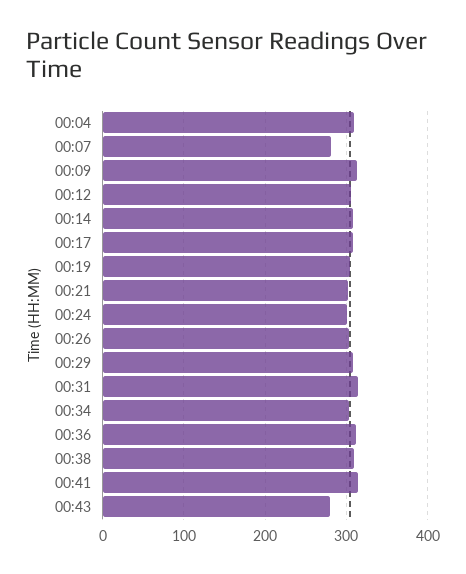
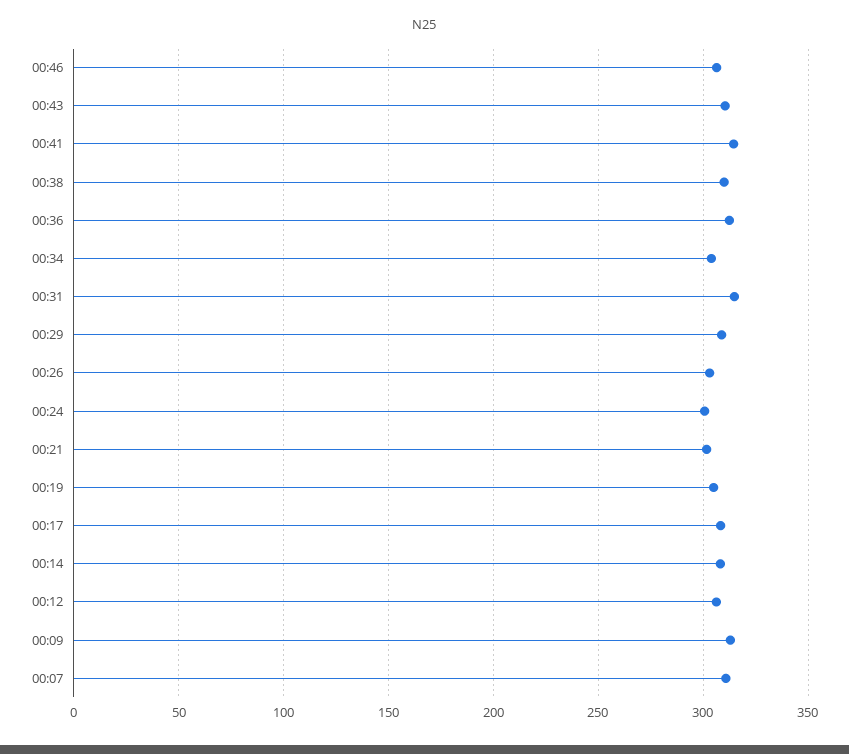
00:04: 310 -> none
00:07: 280 -> 310
00:43: 280 -> 310
00:46: none -> 305

